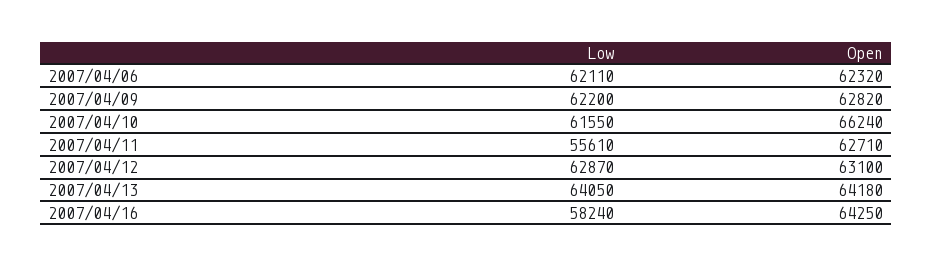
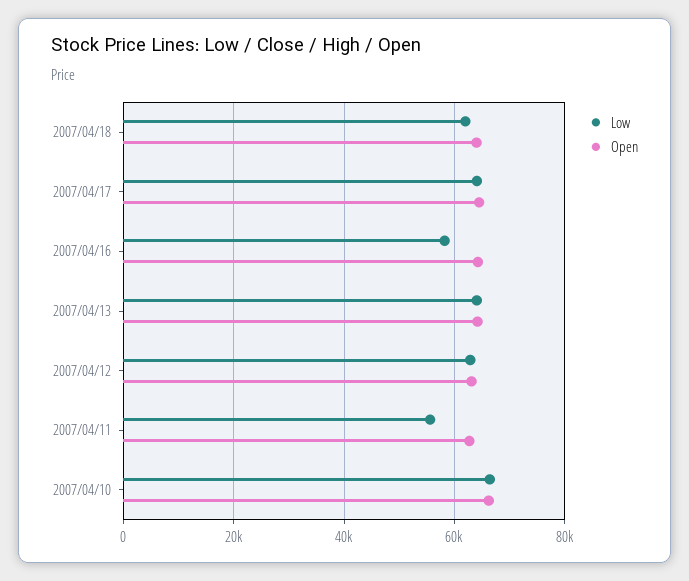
Low, 2007/04/06: 62110 -> none
Open, 2007/04/06: 62320 -> none
Low, 2007/04/09: 62200 -> none
Open, 2007/04/09: 62820 -> none
Low, 2007/04/10: 61550 -> 66000
Low, 2007/04/18: none -> 62000
Open, 2007/04/18: none -> 64000
Low, 2007/04/17: none -> 64000
Open, 2007/04/17: none -> 64000

